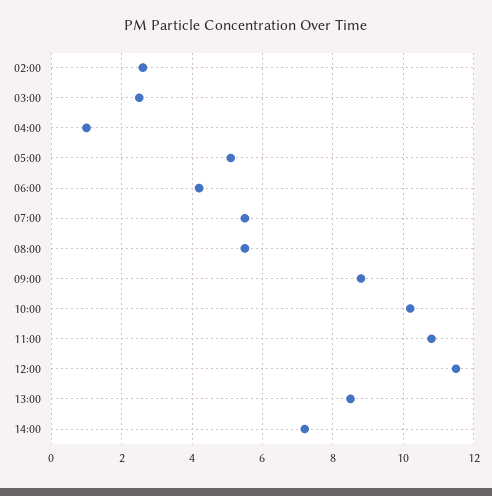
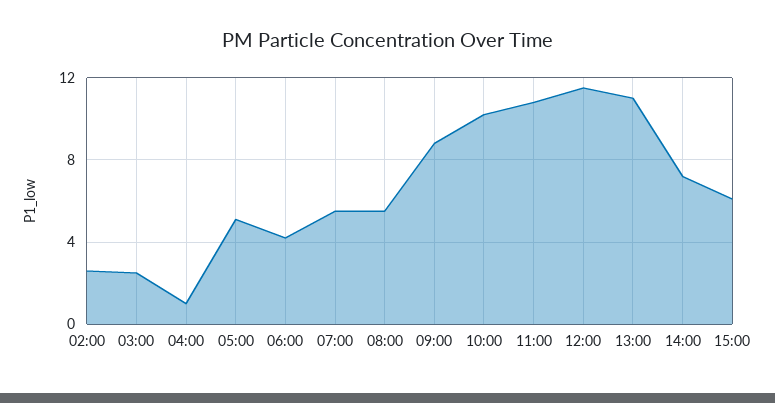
13:00: 8.5 -> 11
15:00: none -> 6

